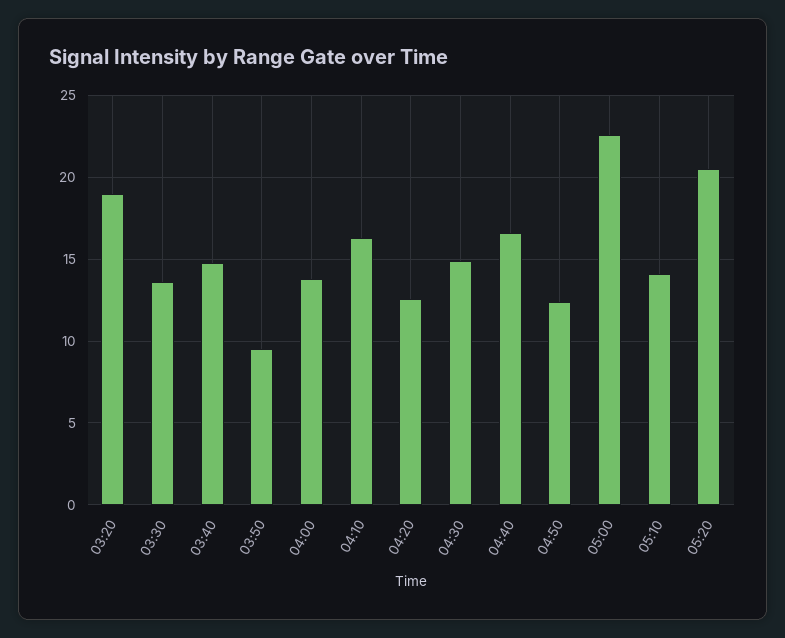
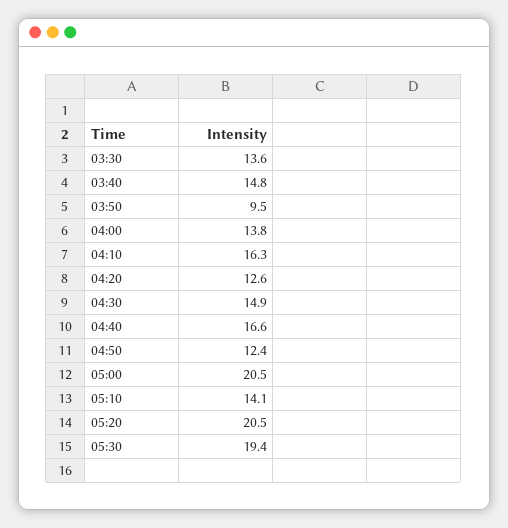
03:20: 19 -> none
05:00: 22.5 -> 20.5
05:30: none -> 19.4

